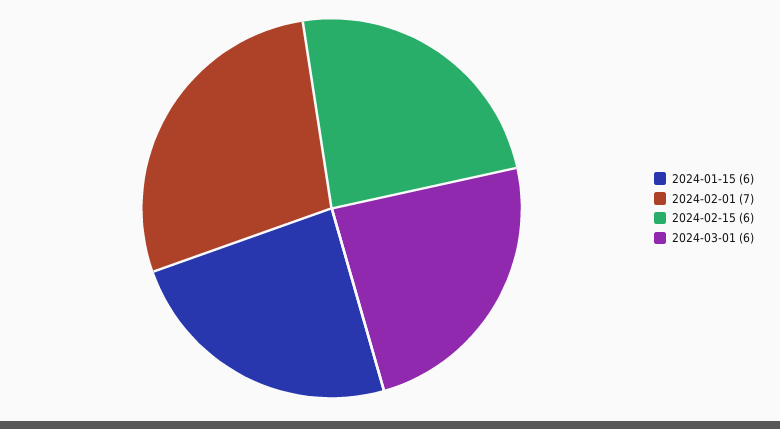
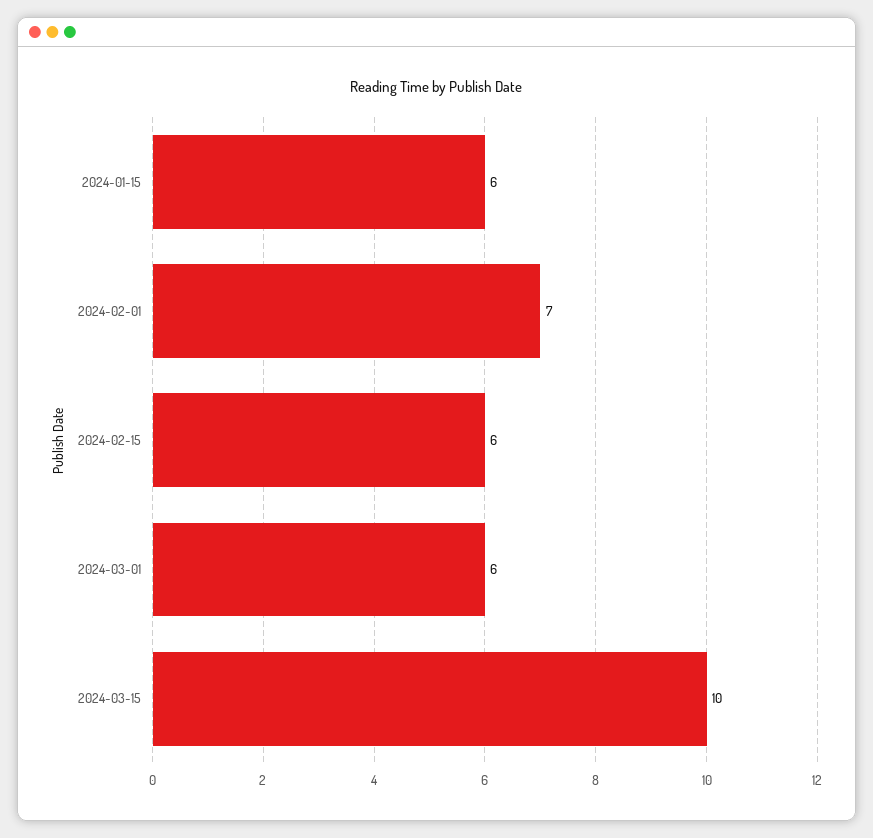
2024-03-15: none -> 10

